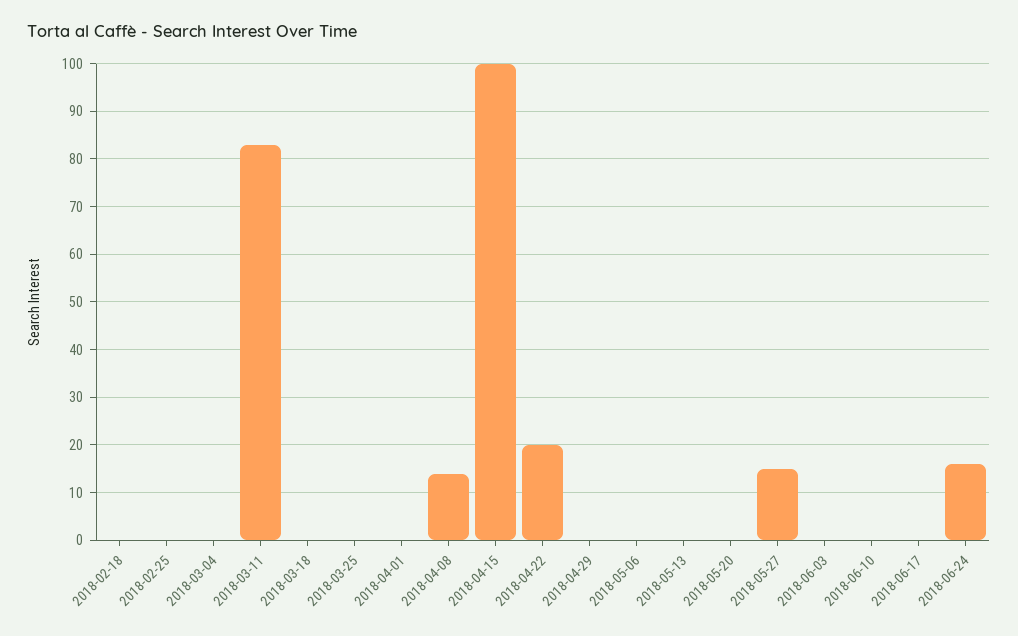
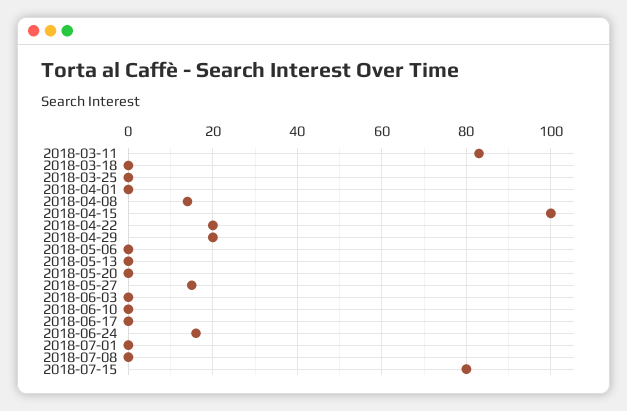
2018-02-18: 0 -> none
2018-02-25: 0 -> none
2018-03-04: 0 -> none
2018-04-29: 0 -> 20
2018-07-01: none -> 0
2018-07-08: none -> 0
2018-07-15: none -> 80

